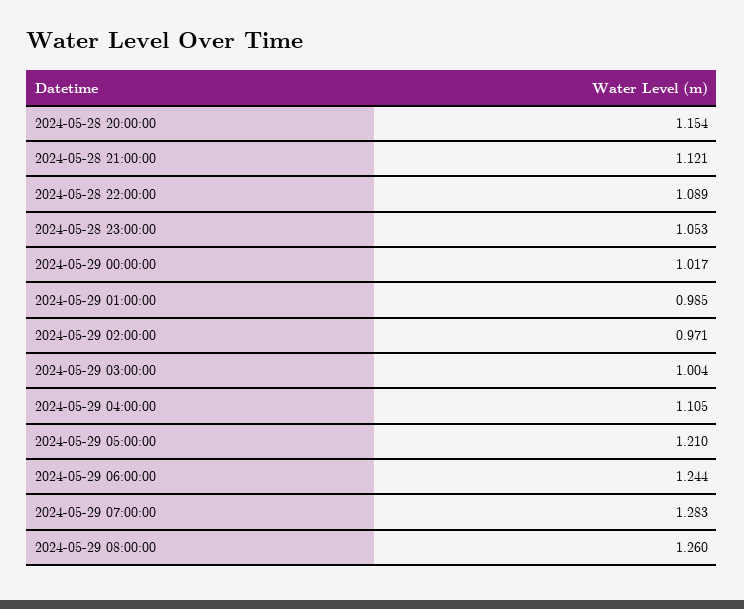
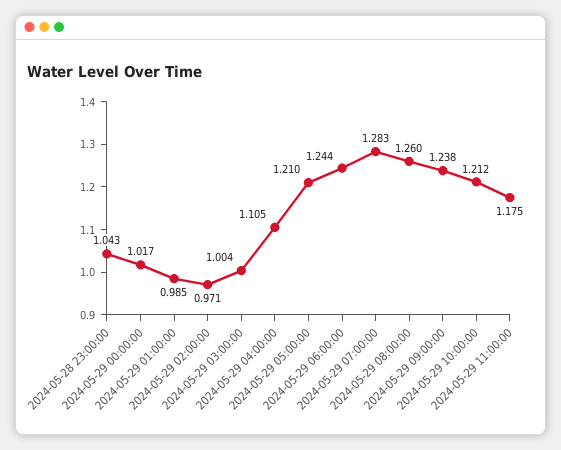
2024-05-28 20:00:00: 1.154 -> none
2024-05-28 21:00:00: 1.121 -> none
2024-05-28 22:00:00: 1.089 -> none
2024-05-28 23:00:00: 1.053 -> 1.043
2024-05-29 09:00:00: none -> 1.238
2024-05-29 10:00:00: none -> 1.212
2024-05-29 11:00:00: none -> 1.175

